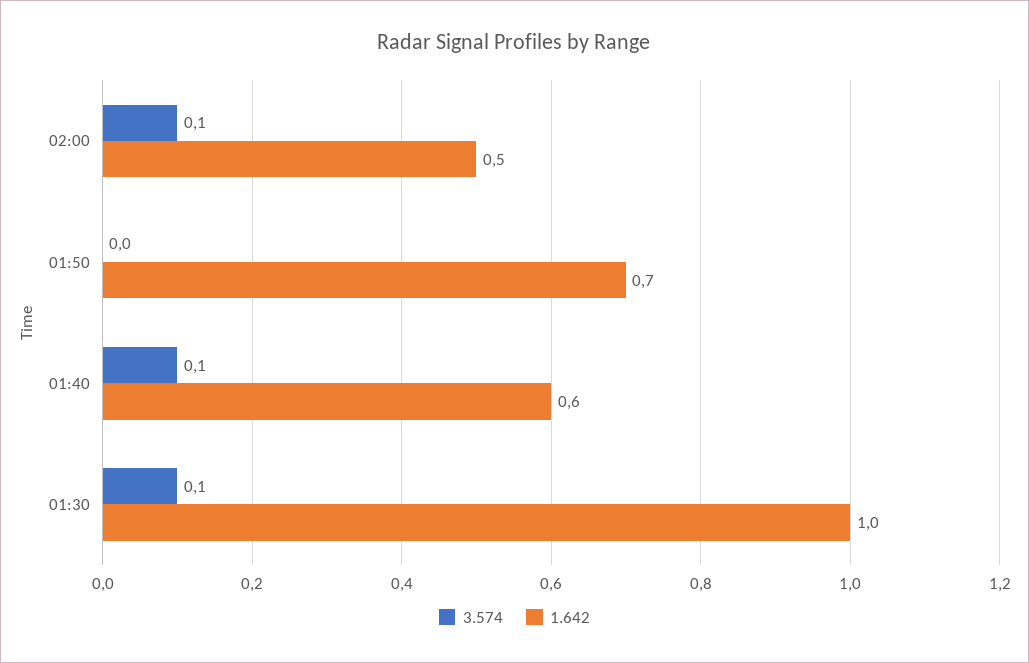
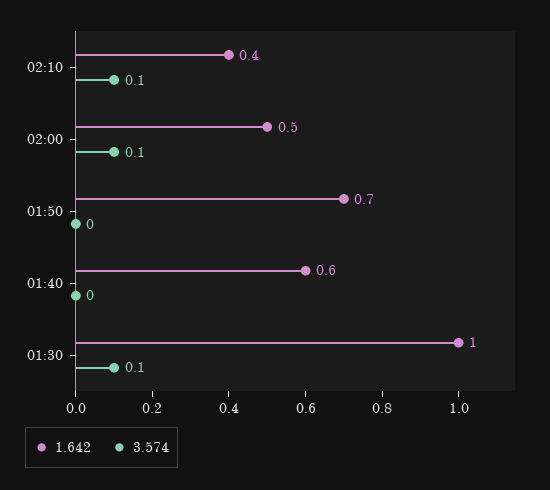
3.574, 01:40: 0.1 -> 0
1.642, 02:10: none -> 0.4
3.574, 02:10: none -> 0.1

